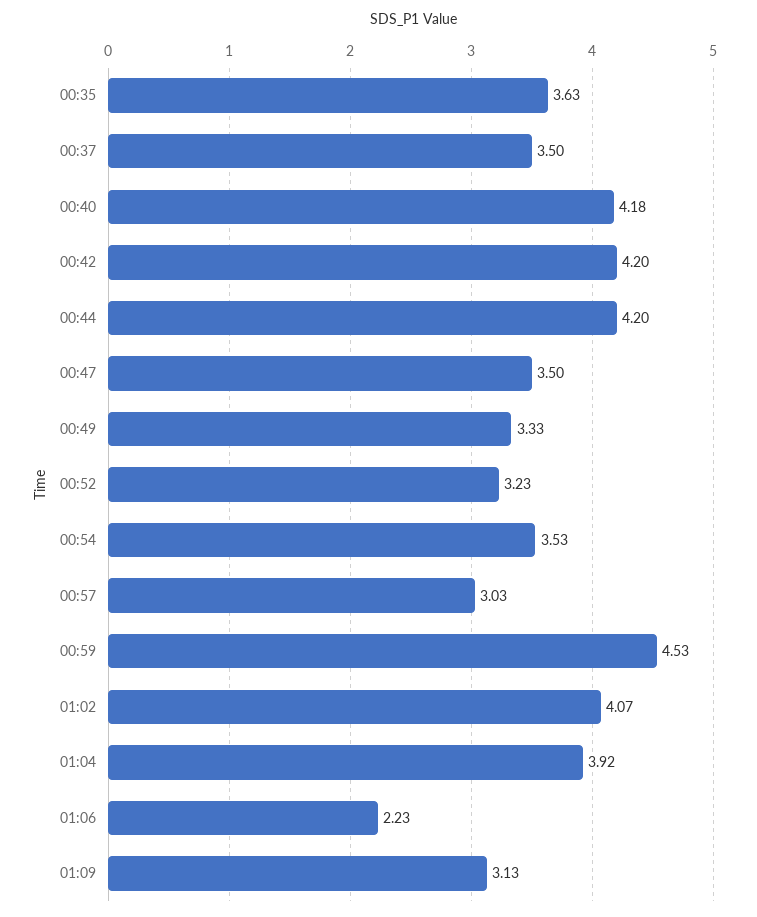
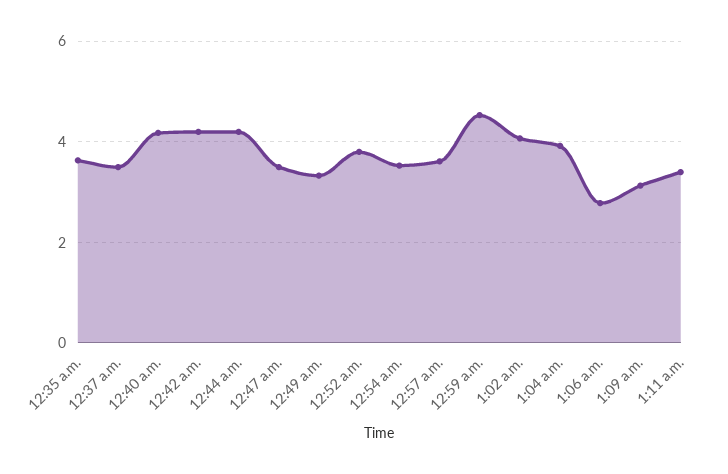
00:52: 3.23 -> 3.8
00:57: 3.03 -> 3.6
01:06: 2.23 -> 2.8
1:11 a.m.: none -> 3.4

